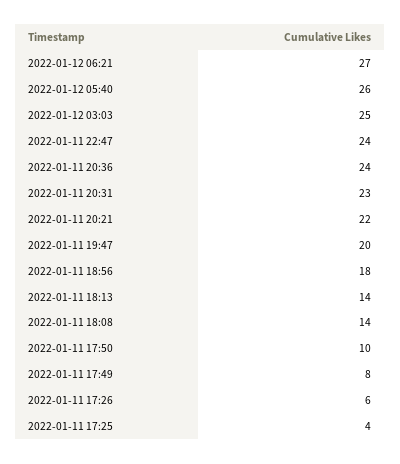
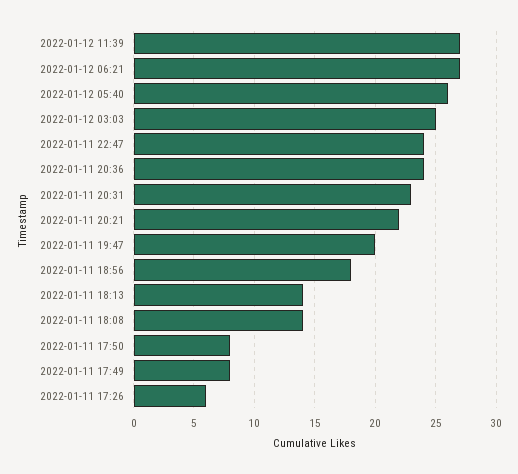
2022-01-11 17:50: 10 -> 8
2022-01-11 17:25: 4 -> none
2022-01-12 11:39: none -> 27

